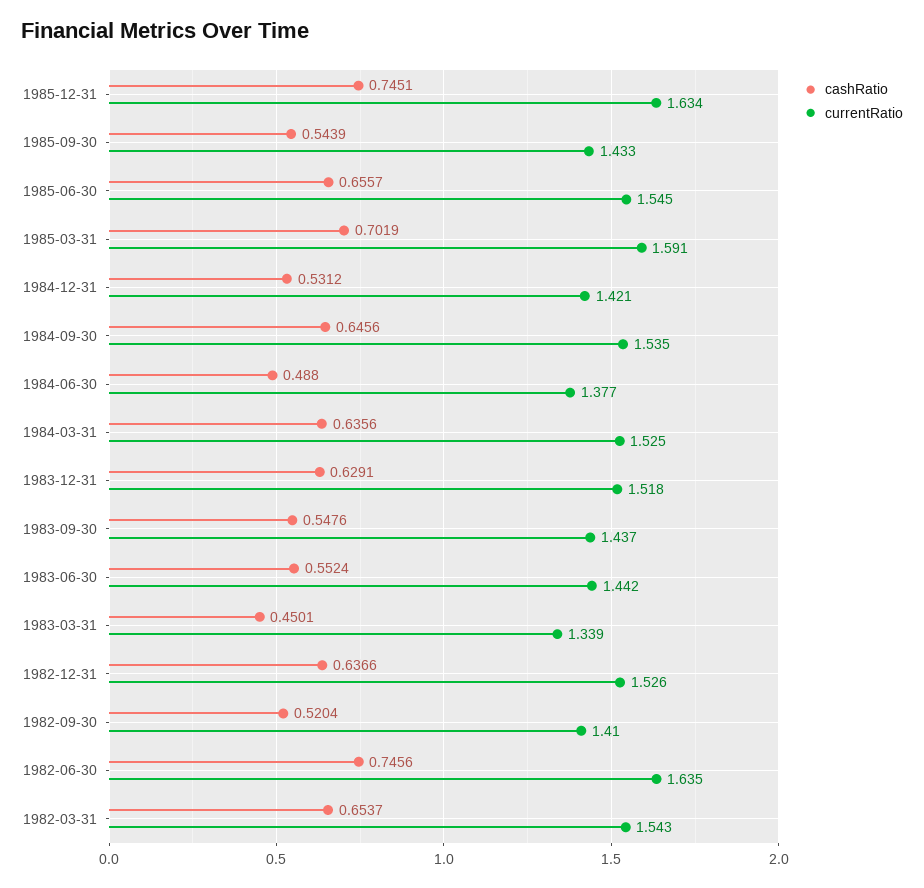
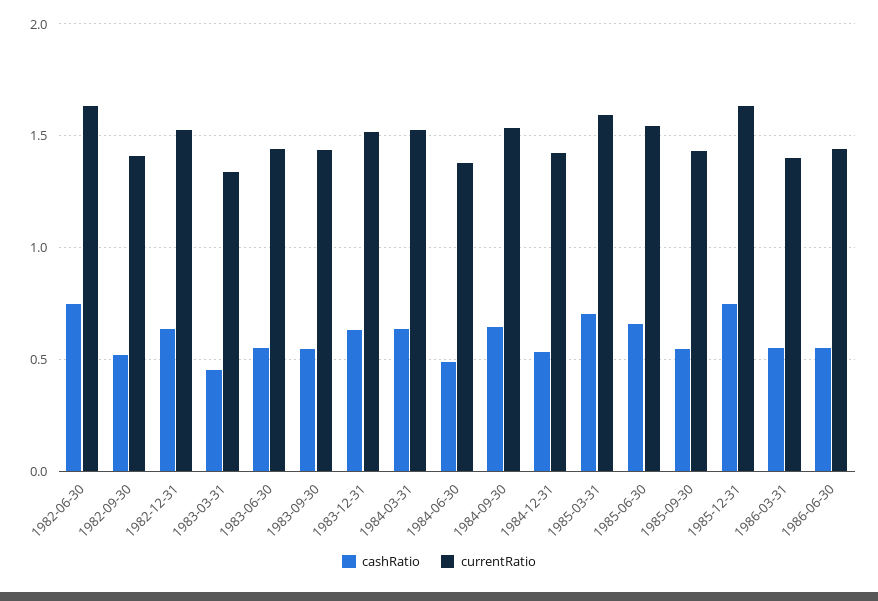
cashRatio, 1982-03-31: 0.6537 -> none
currentRatio, 1982-03-31: 1.543 -> none
cashRatio, 1986-03-31: none -> 0.55
currentRatio, 1986-03-31: none -> 1.4
cashRatio, 1986-06-30: none -> 0.55
currentRatio, 1986-06-30: none -> 1.45

